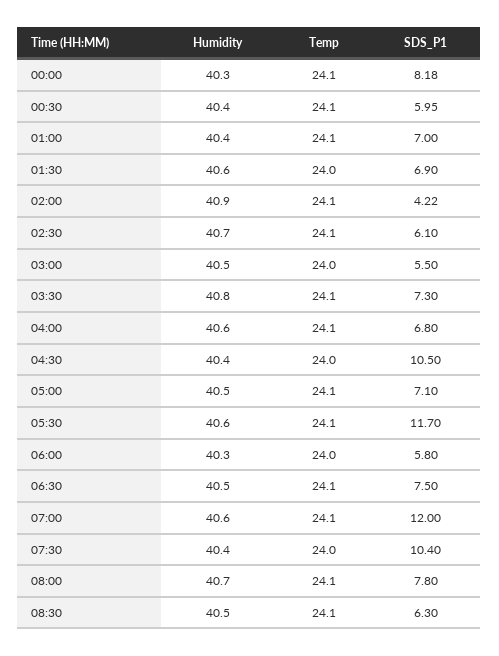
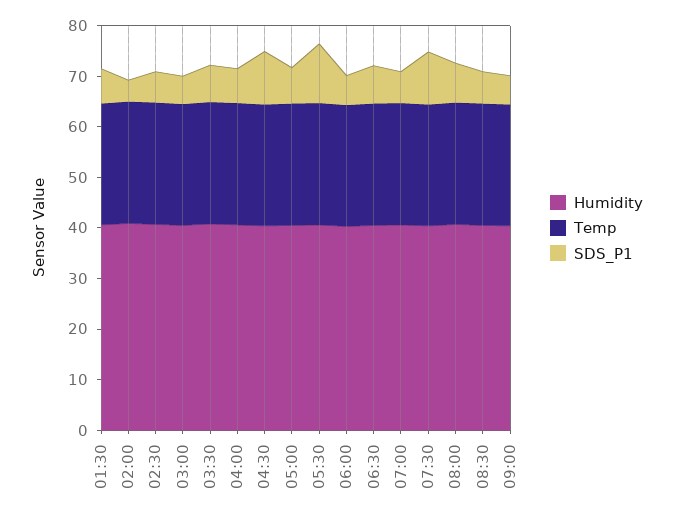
Humidity, 00:00: 40.3 -> none
Temp, 00:00: 24.1 -> none
SDS_P1, 00:00: 8.18 -> none
Humidity, 00:30: 40.4 -> none
Temp, 00:30: 24.1 -> none
SDS_P1, 00:30: 5.95 -> none
Humidity, 01:00: 40.4 -> none
Temp, 01:00: 24.1 -> none
SDS_P1, 01:00: 7 -> none
SDS_P1, 07:00: 12 -> 6
Humidity, 09:00: none -> 40
Temp, 09:00: none -> 24
SDS_P1, 09:00: none -> 6

